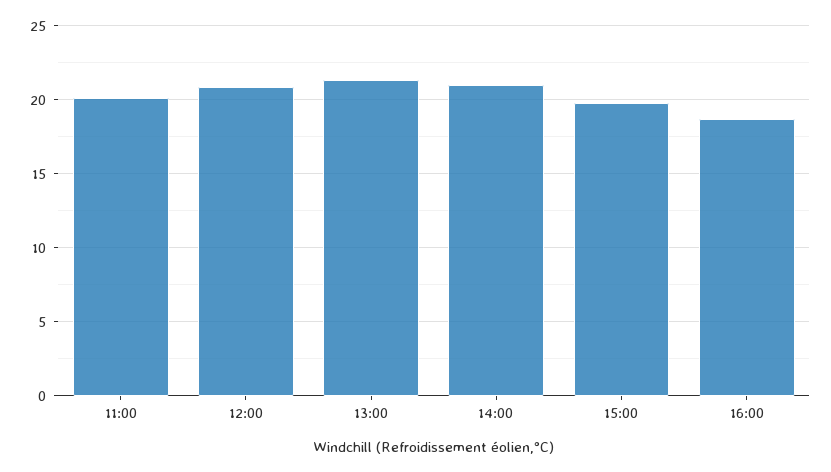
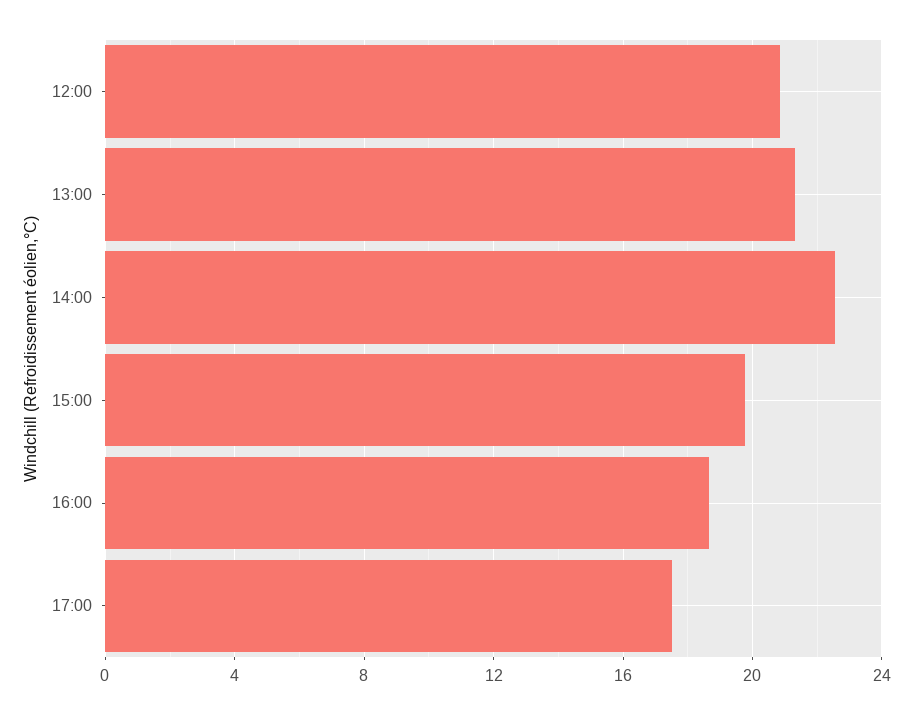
11:00: 20 -> none
14:00: 21 -> 22.5
17:00: none -> 17.5

